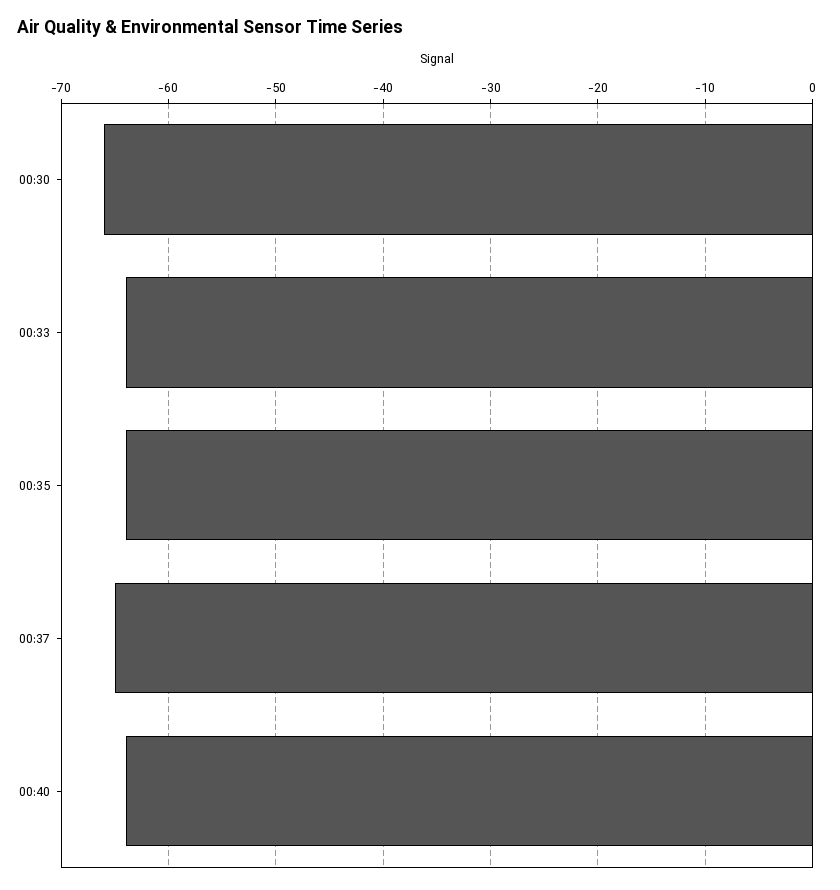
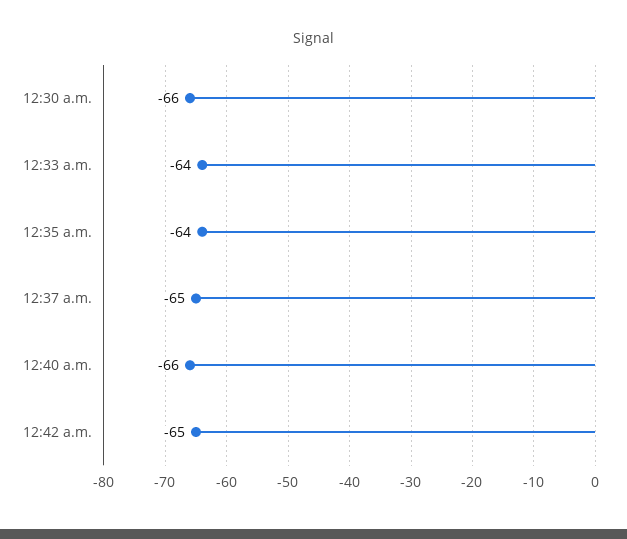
00:40: -64 -> -66
12:42 a.m.: none -> -65

